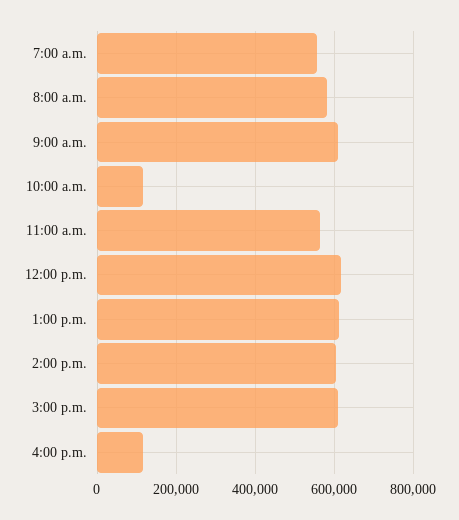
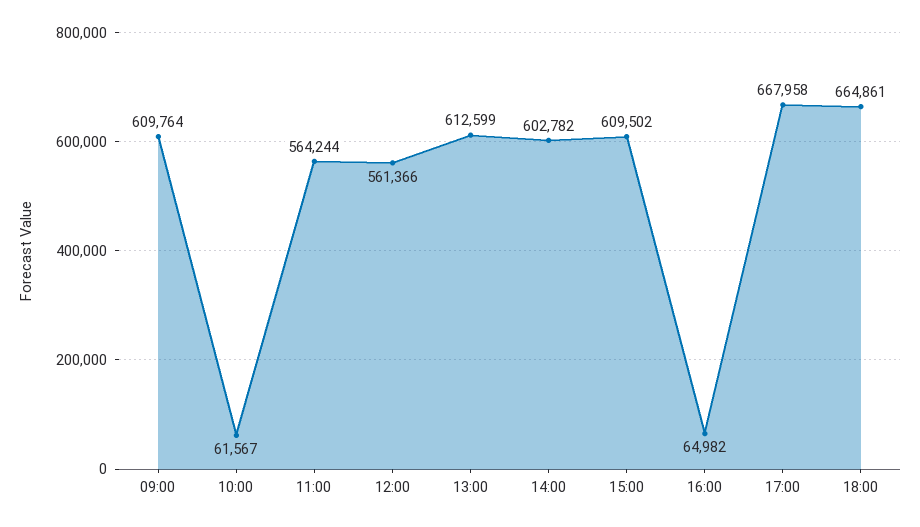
7:00 a.m.: 560000 -> none
8:00 a.m.: 580000 -> none
10:00 a.m.: 120000 -> 61567
12:00 p.m.: 620000 -> 561366
4:00 p.m.: 120000 -> 64982
17:00: none -> 667958
18:00: none -> 664861

